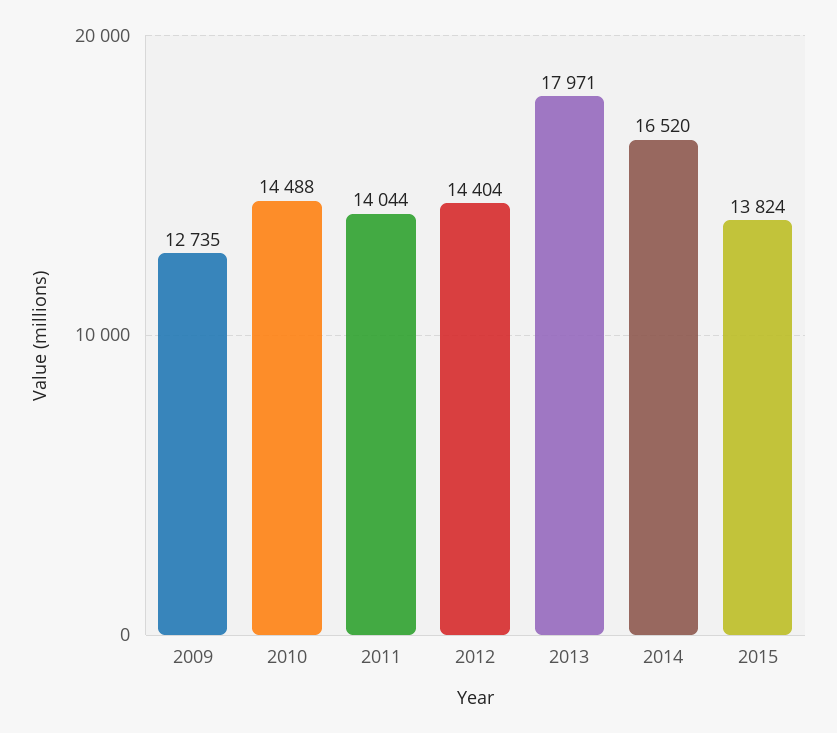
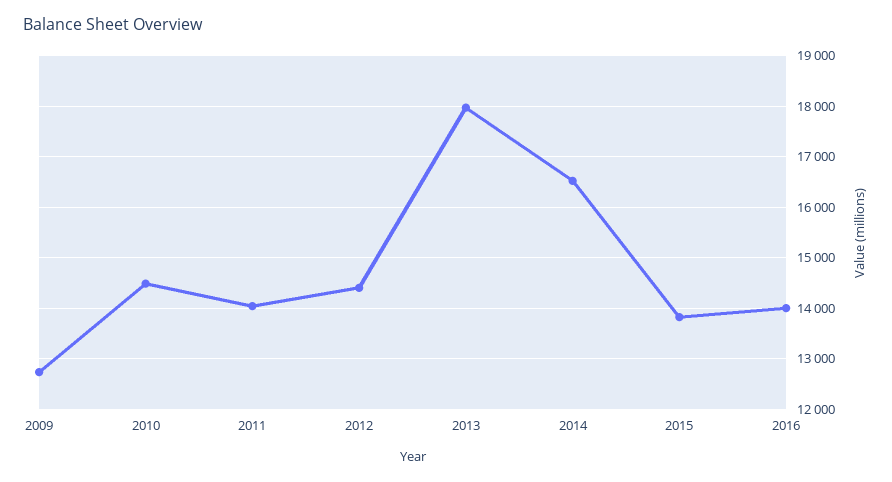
2016: none -> 14000

